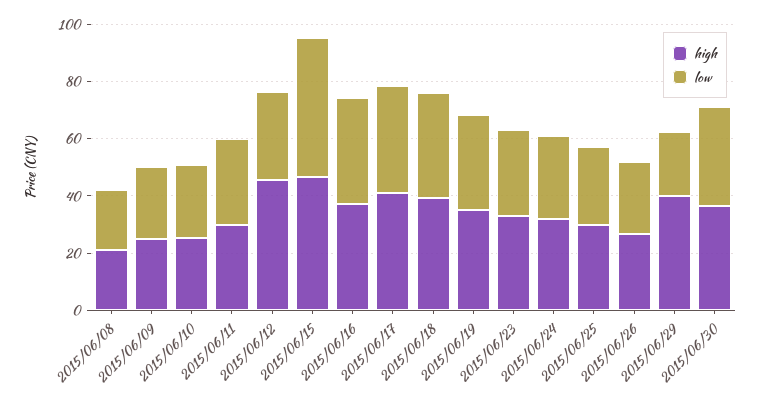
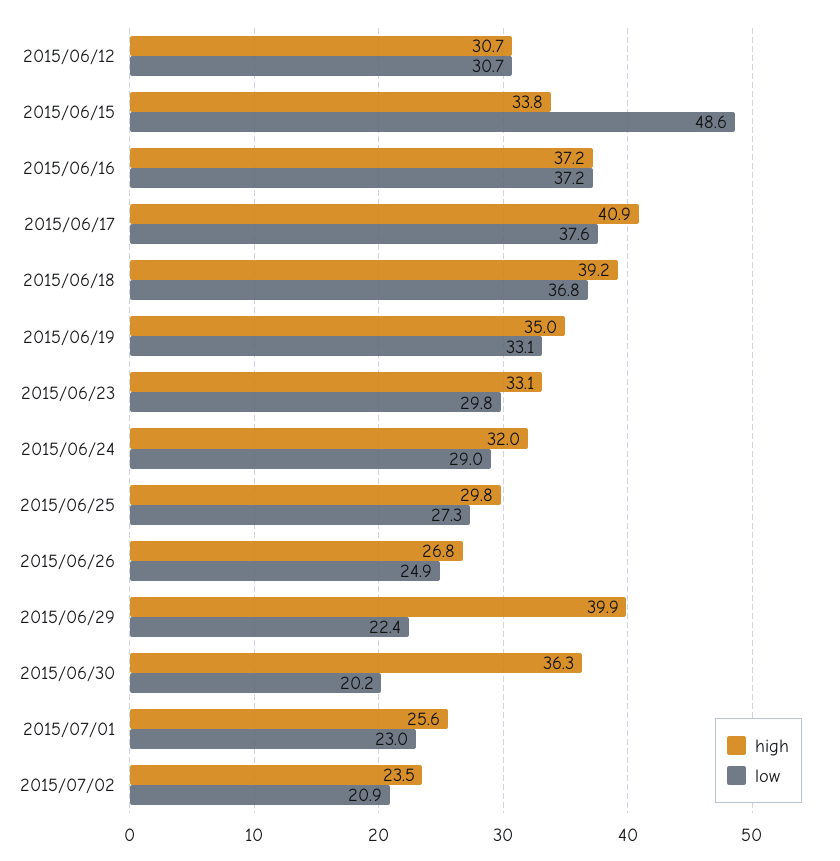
high, 2015/06/08: 20 -> none
low, 2015/06/08: 20 -> none
high, 2015/06/09: 25 -> none
low, 2015/06/09: 25 -> none
high, 2015/06/10: 25 -> none
low, 2015/06/10: 25 -> none
high, 2015/06/11: 30 -> none
low, 2015/06/11: 30 -> none
high, 2015/06/12: 45 -> 30.7
high, 2015/06/15: 45 -> 33.8
low, 2015/06/30: 35 -> 20.2
high, 2015/07/01: none -> 25.6
low, 2015/07/01: none -> 23
high, 2015/07/02: none -> 23.5
low, 2015/07/02: none -> 20.9

